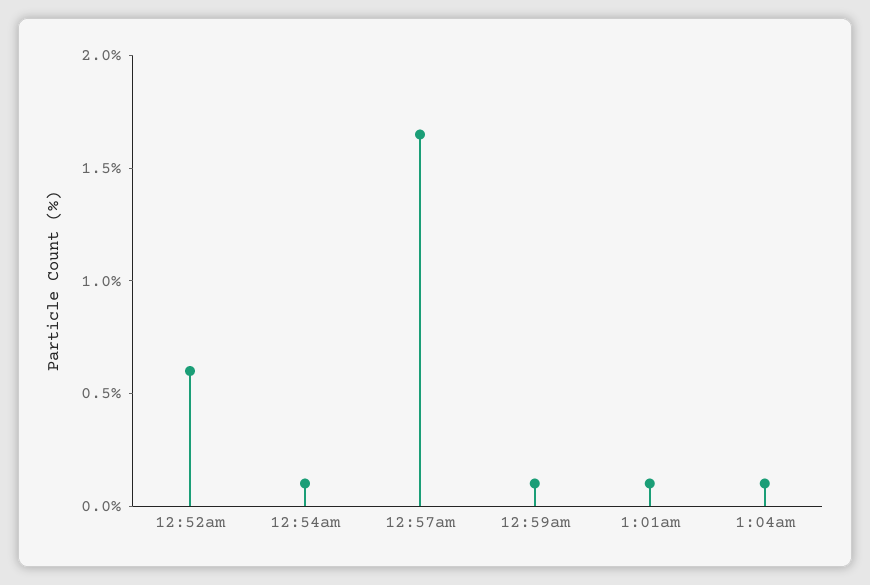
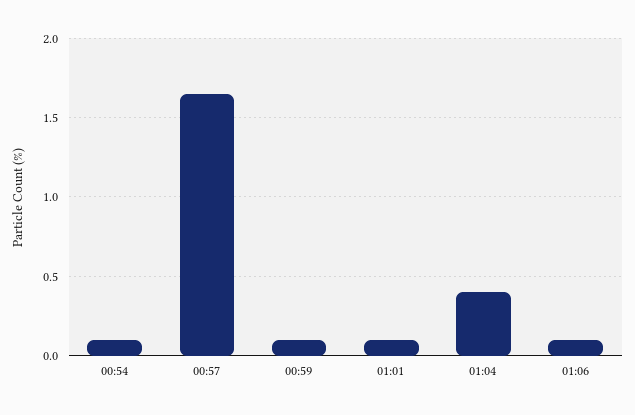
12:52am: 0.6 -> none
1:04am: 0.1 -> 0.4
01:06: none -> 0.1

